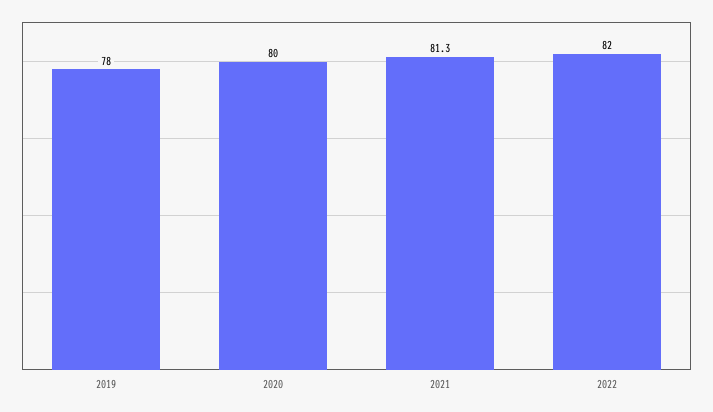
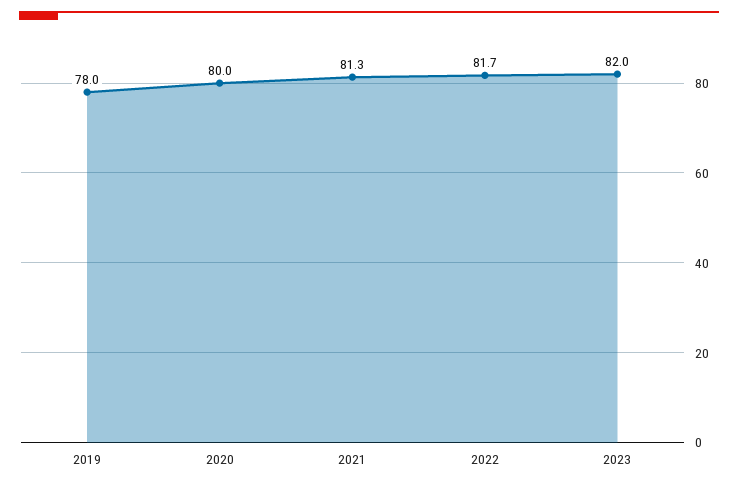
2022: 82 -> 81.7
2023: none -> 82

